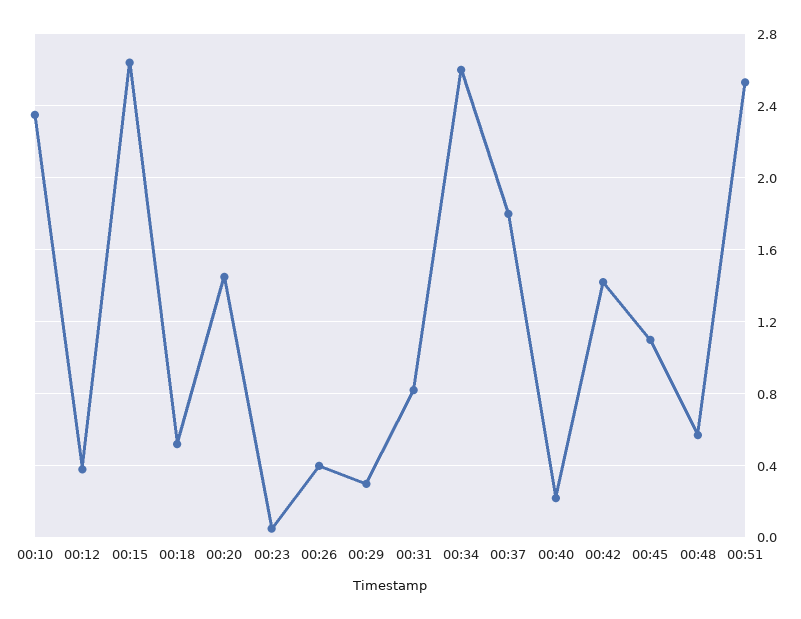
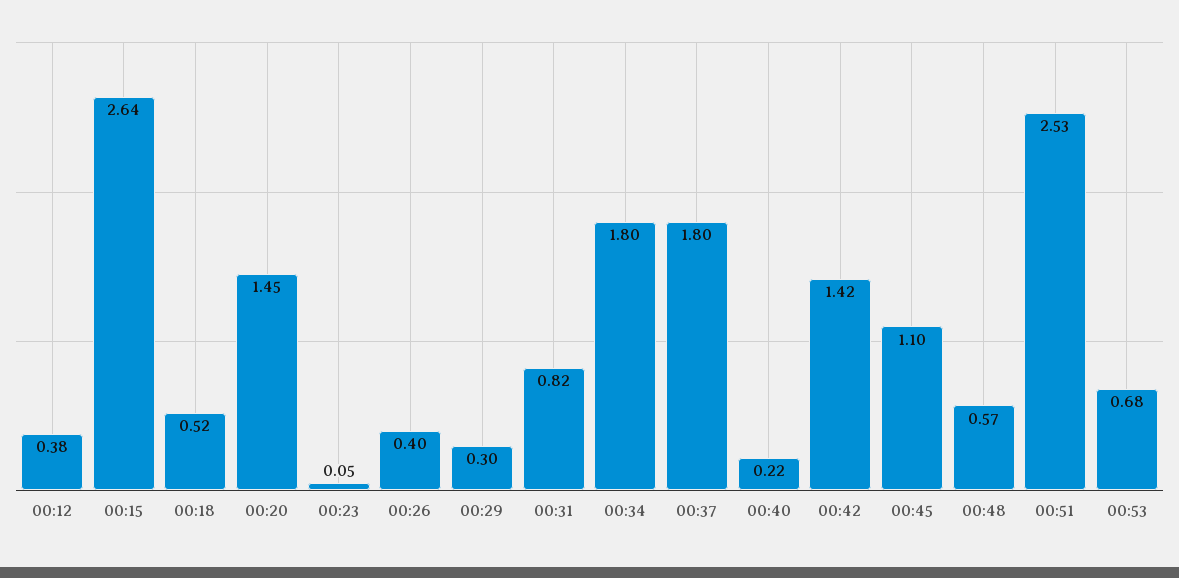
00:10: 2.35 -> none
00:34: 2.6 -> 1.8
00:53: none -> 0.68

